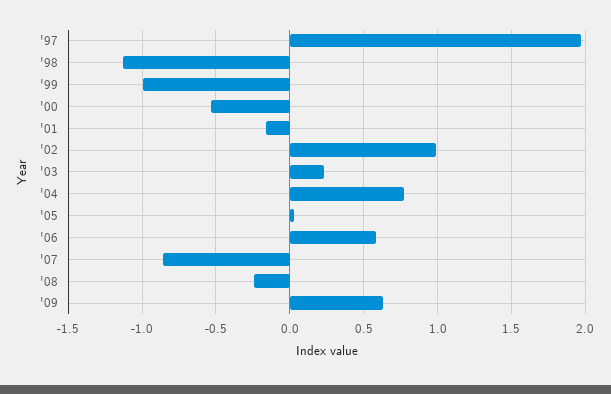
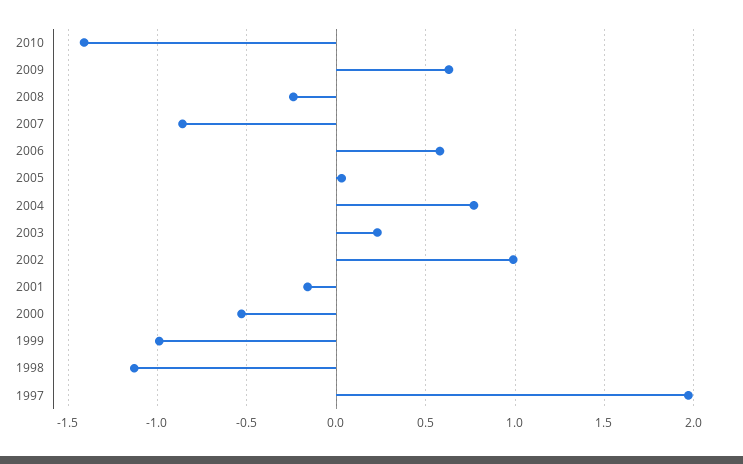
2010: none -> -1.4

